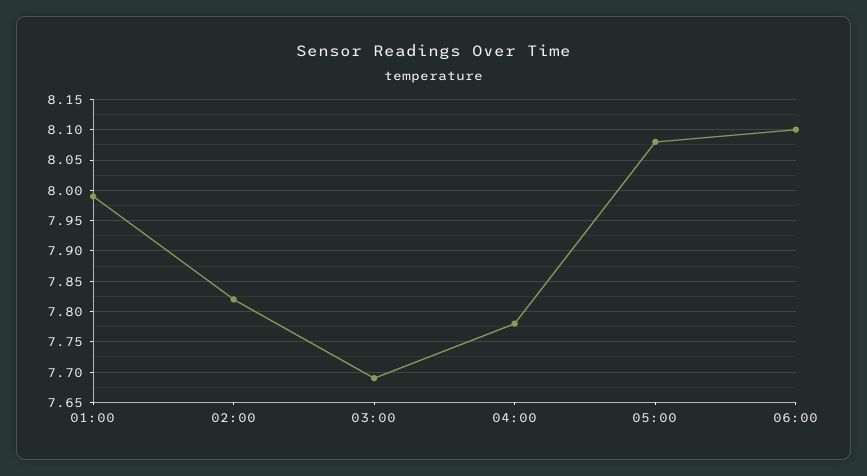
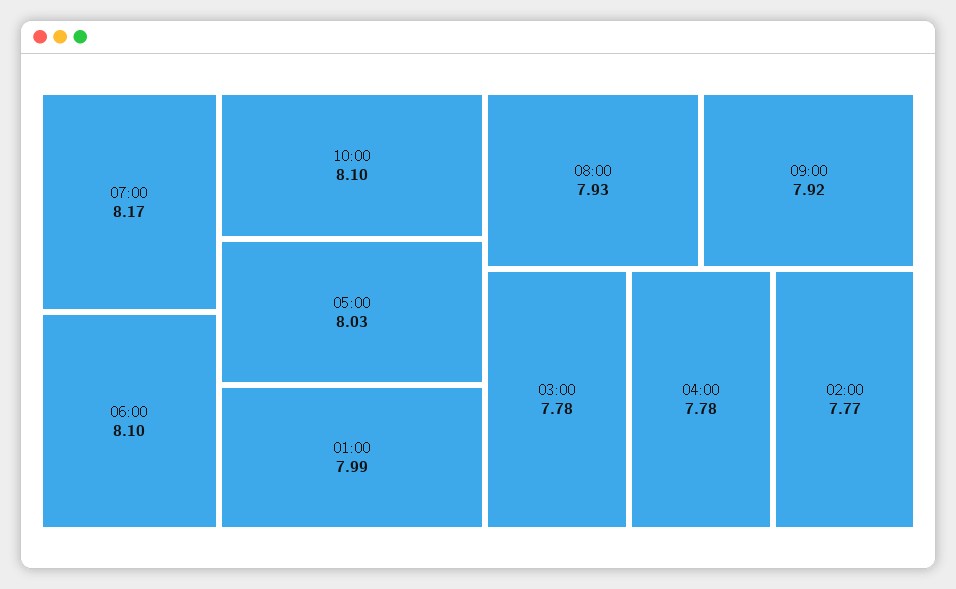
02:00: 7.82 -> 7.77
03:00: 7.69 -> 7.78
05:00: 8.08 -> 8.03
07:00: none -> 8.17
10:00: none -> 8.1
08:00: none -> 7.93
09:00: none -> 7.92

